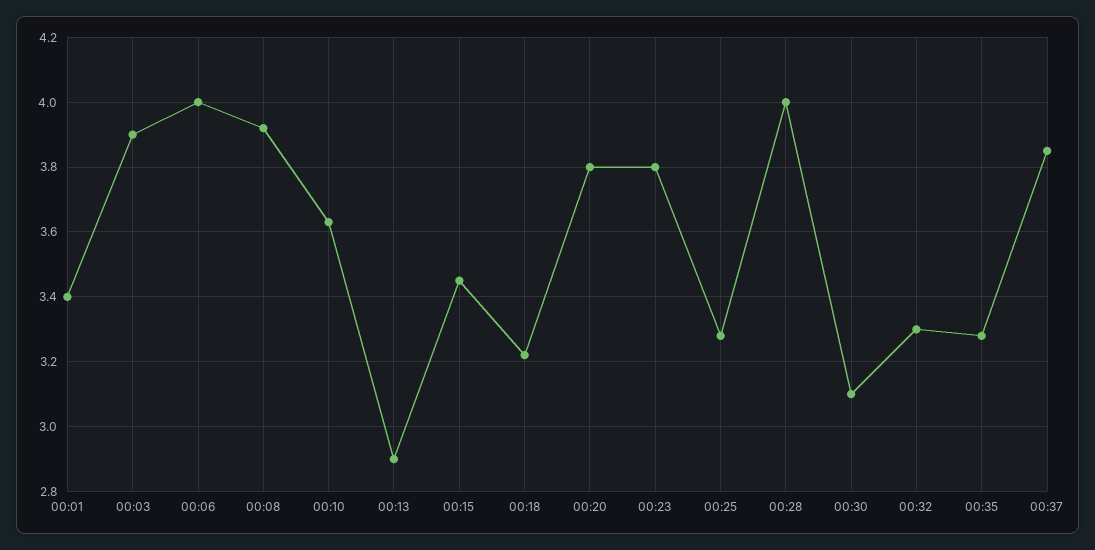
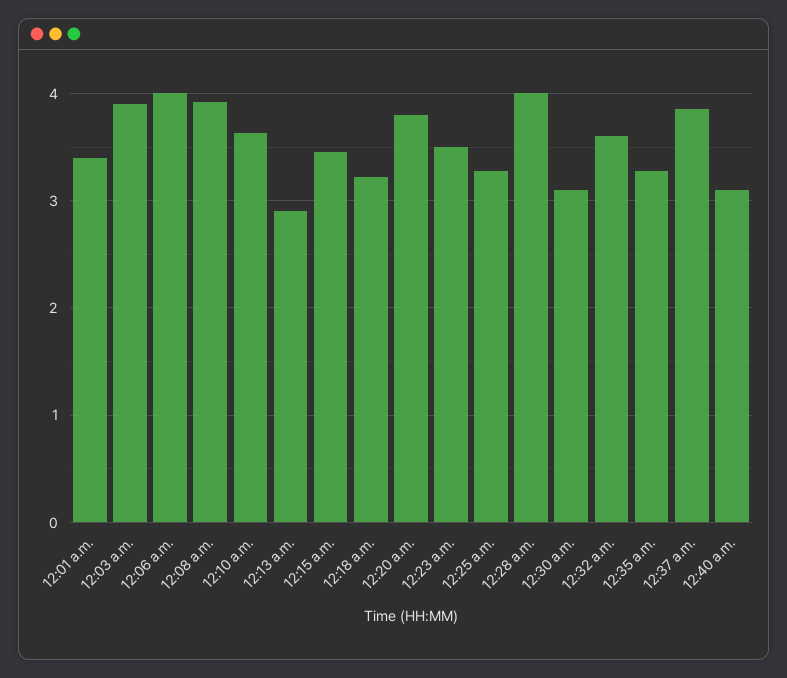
00:23: 3.8 -> 3.5
00:32: 3.3 -> 3.6
12:40 a.m.: none -> 3.1

